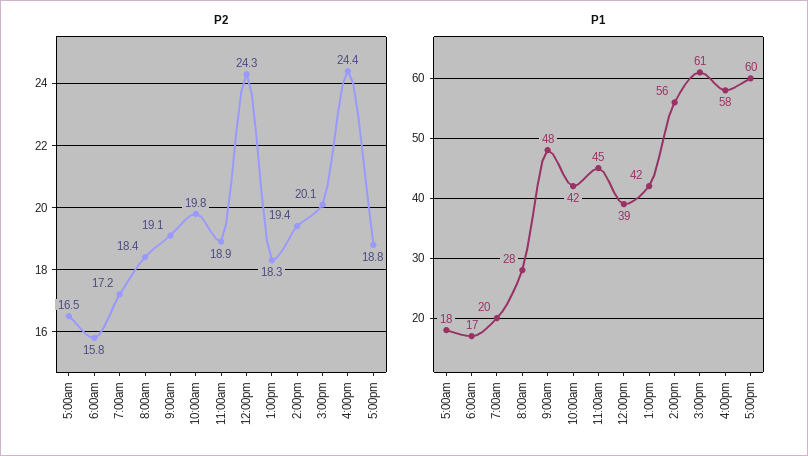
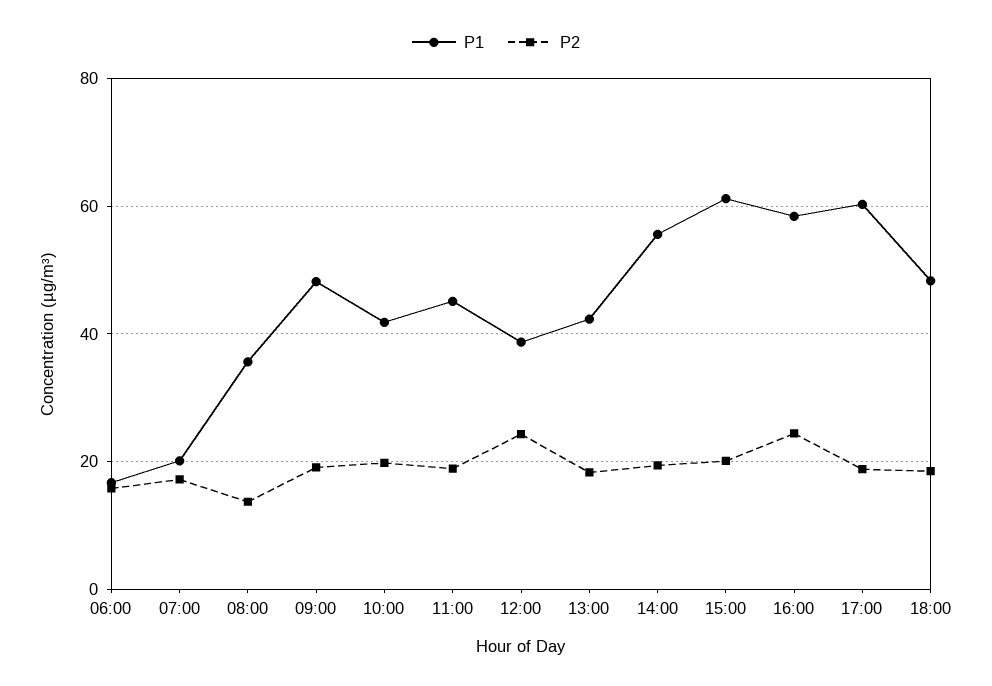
P2, 5:00am: 16.5 -> none
P2, 8:00am: 18.4 -> 14
P1, 5:00am: 18 -> none
P1, 8:00am: 28 -> 36
P1, 18:00: none -> 48
P2, 18:00: none -> 18

